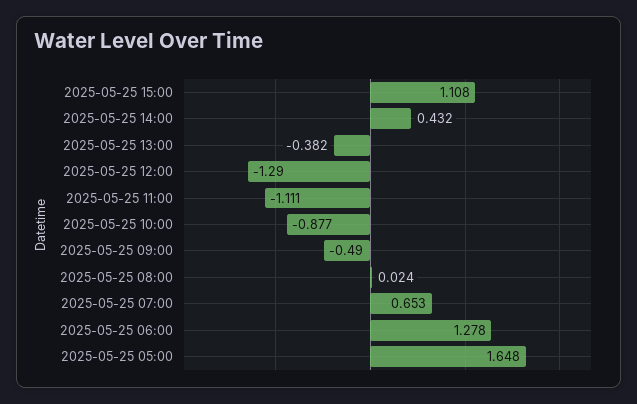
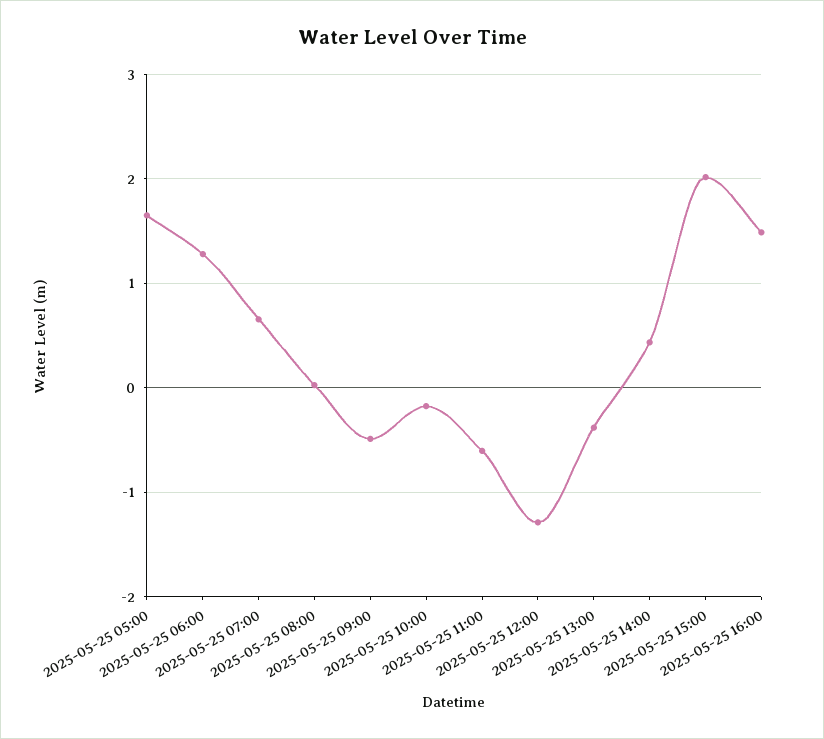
2025-05-25 15:00: 1.108 -> 2
2025-05-25 11:00: -1.111 -> -0.6
2025-05-25 10:00: -0.877 -> -0.2
2025-05-25 16:00: none -> 1.5

